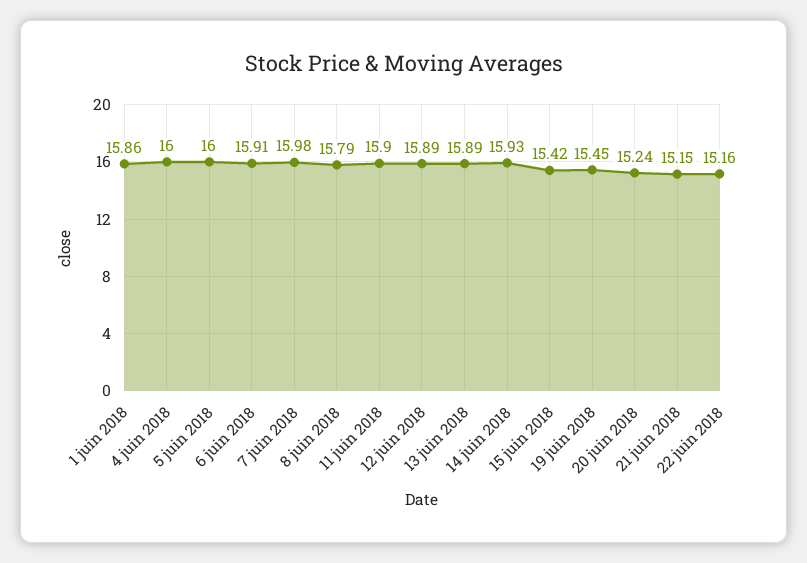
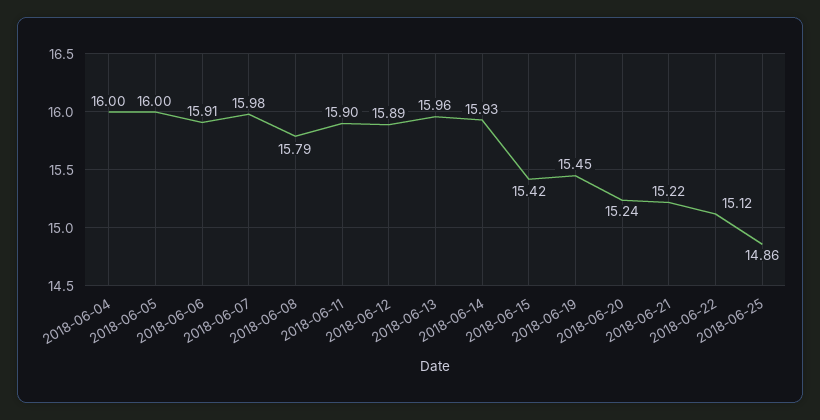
1 juin 2018: 15.86 -> none
13 juin 2018: 15.89 -> 15.96
21 juin 2018: 15.15 -> 15.22
22 juin 2018: 15.16 -> 15.12
2018-06-25: none -> 14.86

